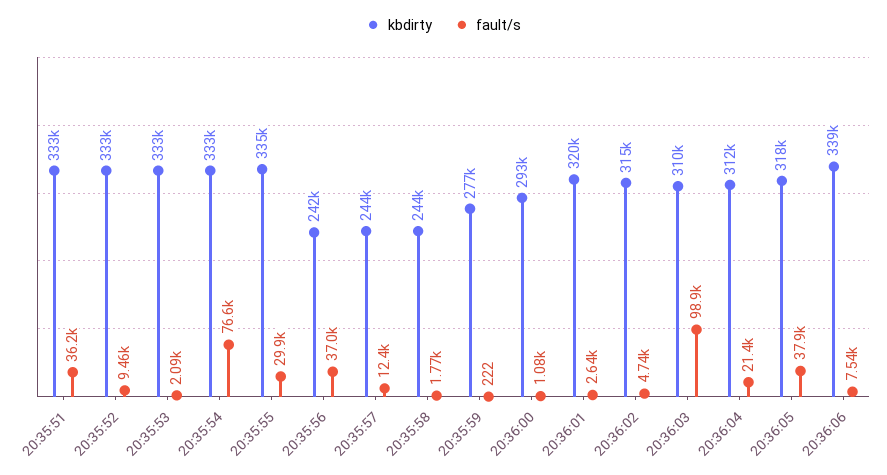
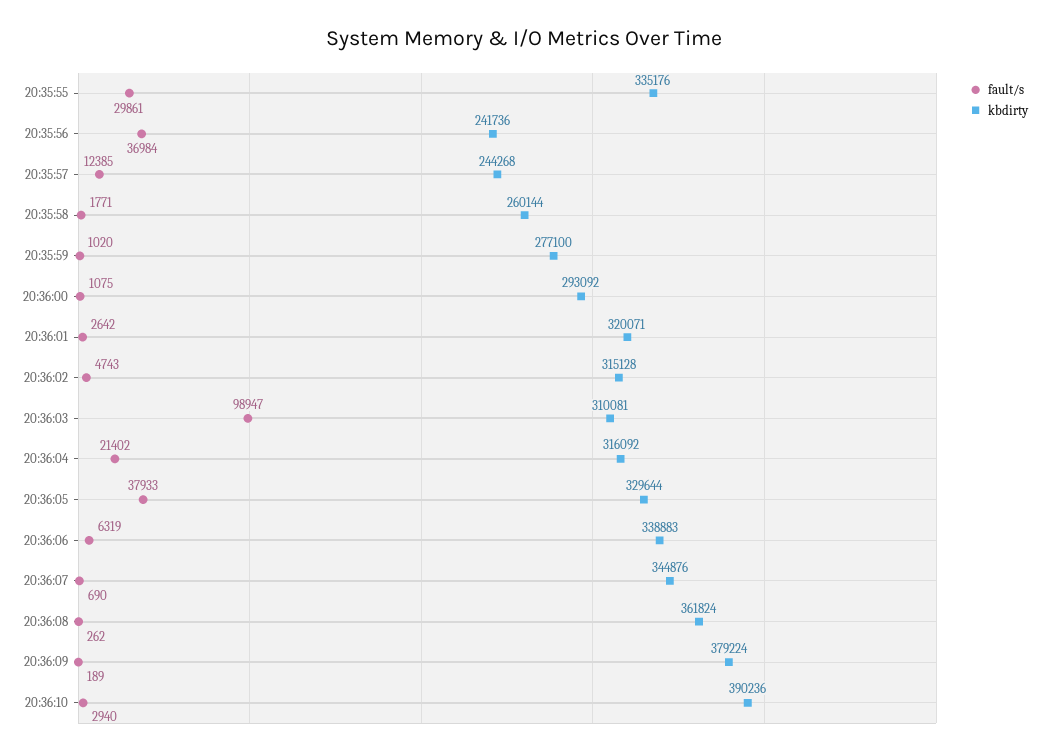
kbdirty, 20:35:51: 333000 -> none
fault/s, 20:35:51: 36200 -> none
kbdirty, 20:35:52: 333000 -> none
fault/s, 20:35:52: 9460 -> none
kbdirty, 20:35:53: 333000 -> none
fault/s, 20:35:53: 2090 -> none
kbdirty, 20:35:54: 333000 -> none
fault/s, 20:35:54: 76600 -> none
kbdirty, 20:35:58: 244000 -> 260144
fault/s, 20:35:59: 222 -> 1020
kbdirty, 20:36:04: 312000 -> 316092
kbdirty, 20:36:05: 318000 -> 329644
fault/s, 20:36:06: 7540 -> 6319
fault/s, 20:36:07: none -> 690
kbdirty, 20:36:07: none -> 344876
fault/s, 20:36:08: none -> 262
kbdirty, 20:36:08: none -> 361824
fault/s, 20:36:09: none -> 189
kbdirty, 20:36:09: none -> 379224
fault/s, 20:36:10: none -> 2940
kbdirty, 20:36:10: none -> 390236

